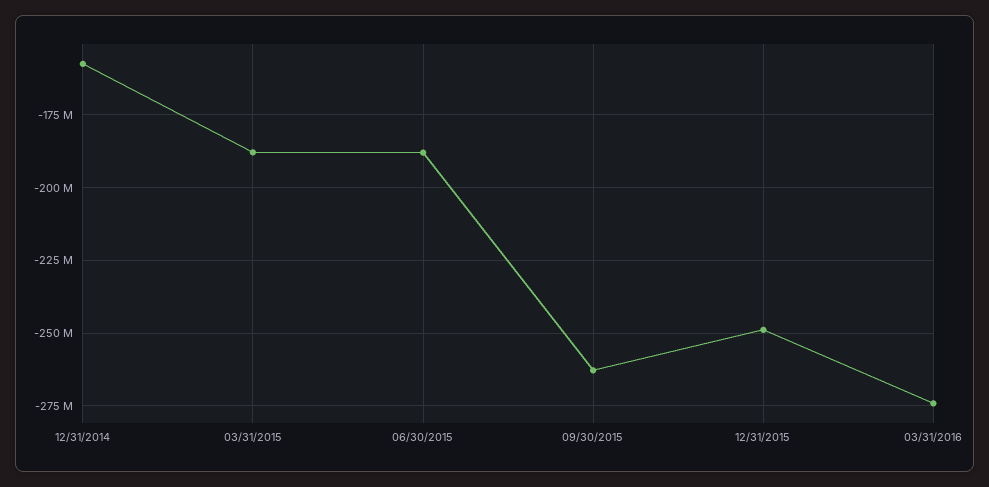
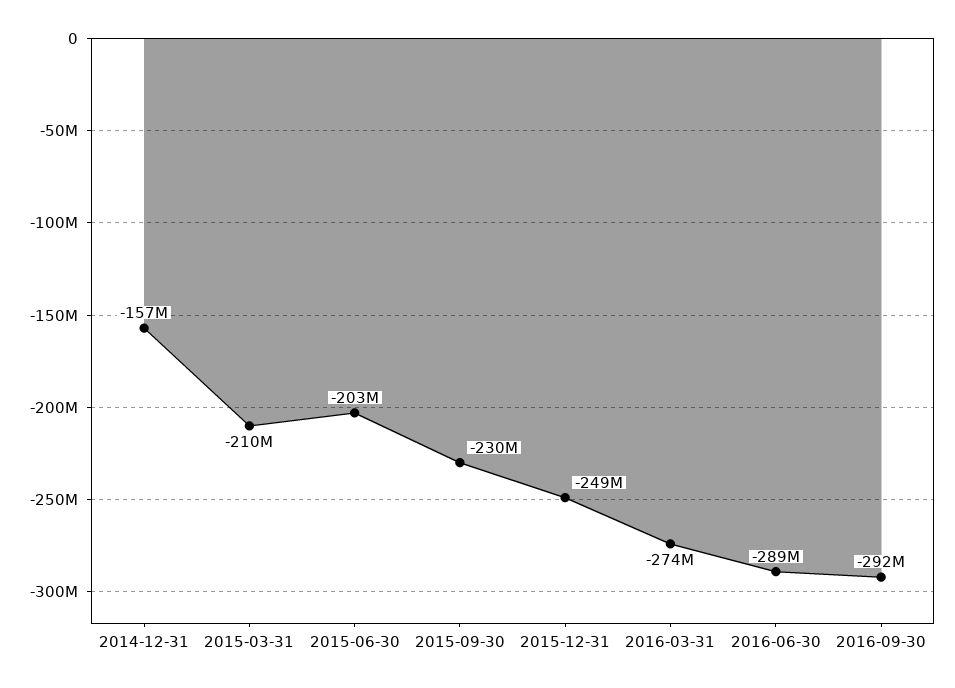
03/31/2015: -187500000 -> -210000000
06/30/2015: -187500000 -> -203000000
09/30/2015: -262500000 -> -230000000
2016-06-30: none -> -289000000
2016-09-30: none -> -292000000

